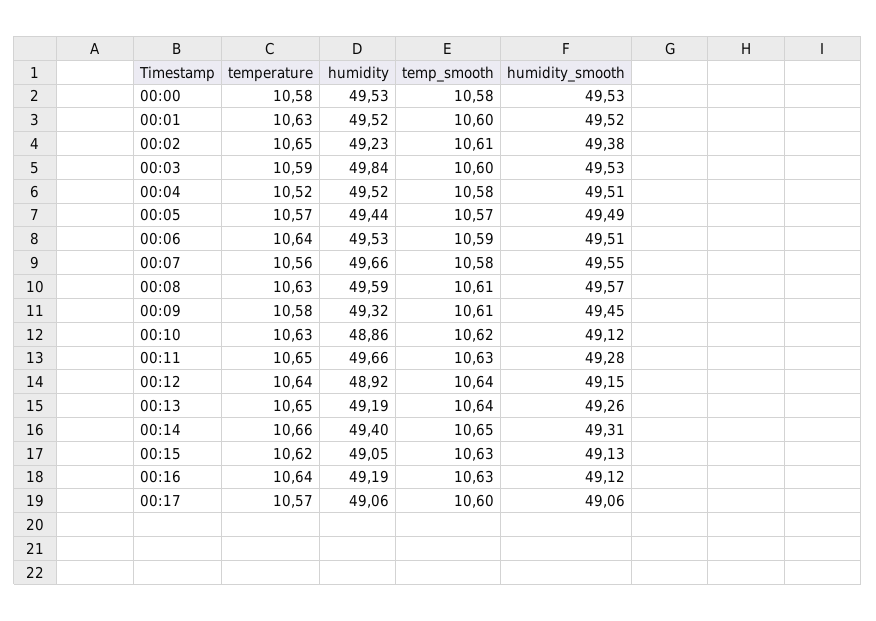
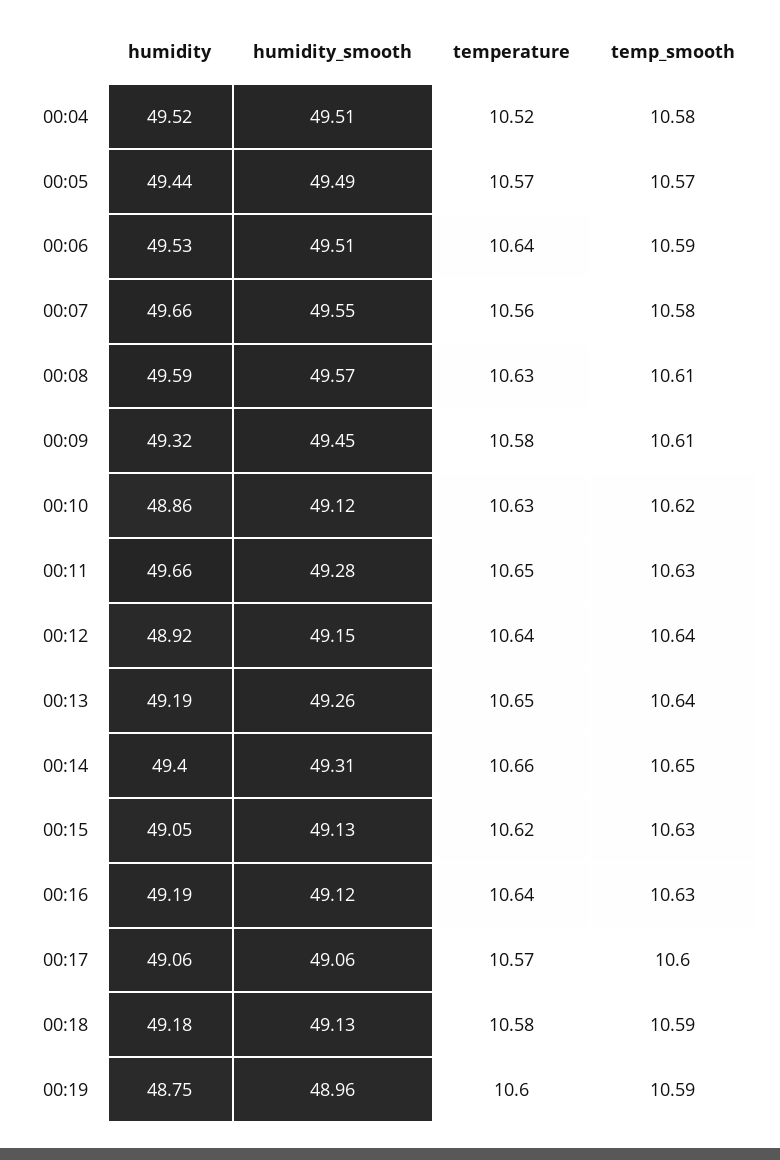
temperature, 00:00: 10.58 -> none
humidity, 00:00: 49.53 -> none
temp_smooth, 00:00: 10.58 -> none
humidity_smooth, 00:00: 49.53 -> none
temperature, 00:01: 10.63 -> none
humidity, 00:01: 49.52 -> none
temp_smooth, 00:01: 10.6 -> none
humidity_smooth, 00:01: 49.52 -> none
temperature, 00:02: 10.65 -> none
humidity, 00:02: 49.23 -> none
temp_smooth, 00:02: 10.61 -> none
humidity_smooth, 00:02: 49.38 -> none
temperature, 00:03: 10.59 -> none
humidity, 00:03: 49.84 -> none
temp_smooth, 00:03: 10.6 -> none
humidity_smooth, 00:03: 49.53 -> none
humidity, 00:18: none -> 49.18
humidity_smooth, 00:18: none -> 49.13
temperature, 00:18: none -> 10.58
temp_smooth, 00:18: none -> 10.59
humidity, 00:19: none -> 48.75
humidity_smooth, 00:19: none -> 48.96
temperature, 00:19: none -> 10.6
temp_smooth, 00:19: none -> 10.59

